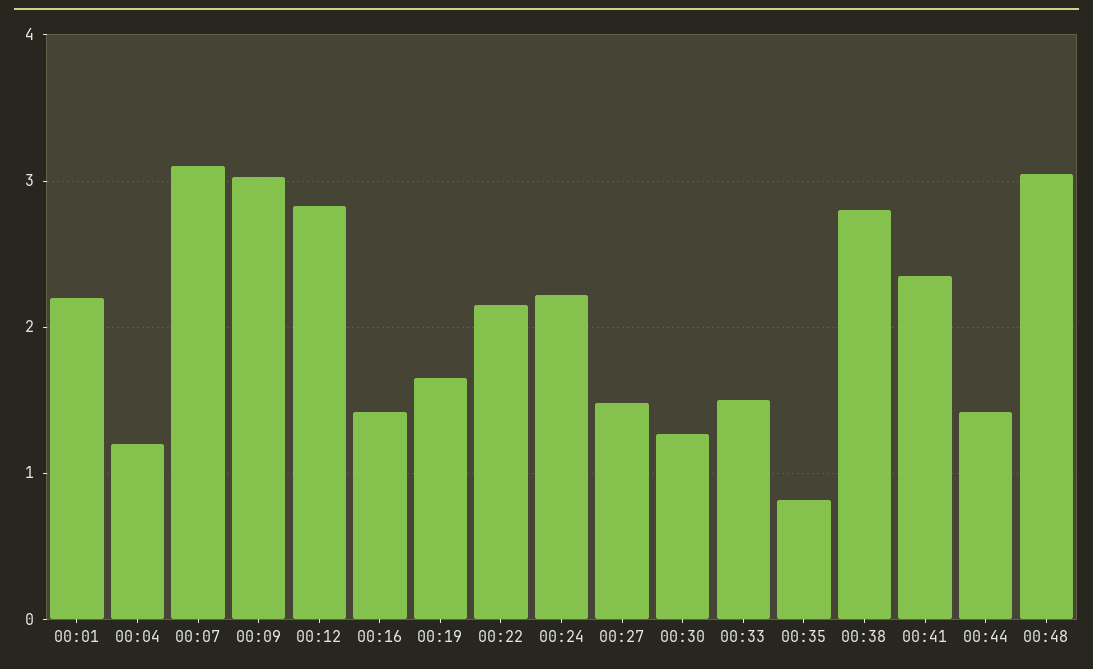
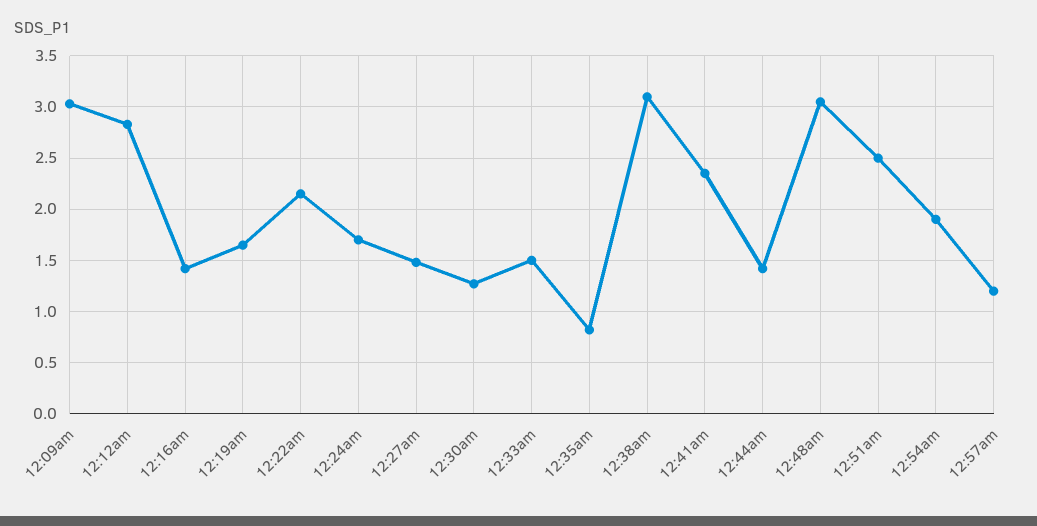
00:01: 2.2 -> none
00:04: 1.2 -> none
00:07: 3.1 -> none
00:24: 2.2 -> 1.7
00:38: 2.8 -> 3.1
12:51am: none -> 2.5
12:54am: none -> 1.9
12:57am: none -> 1.2

